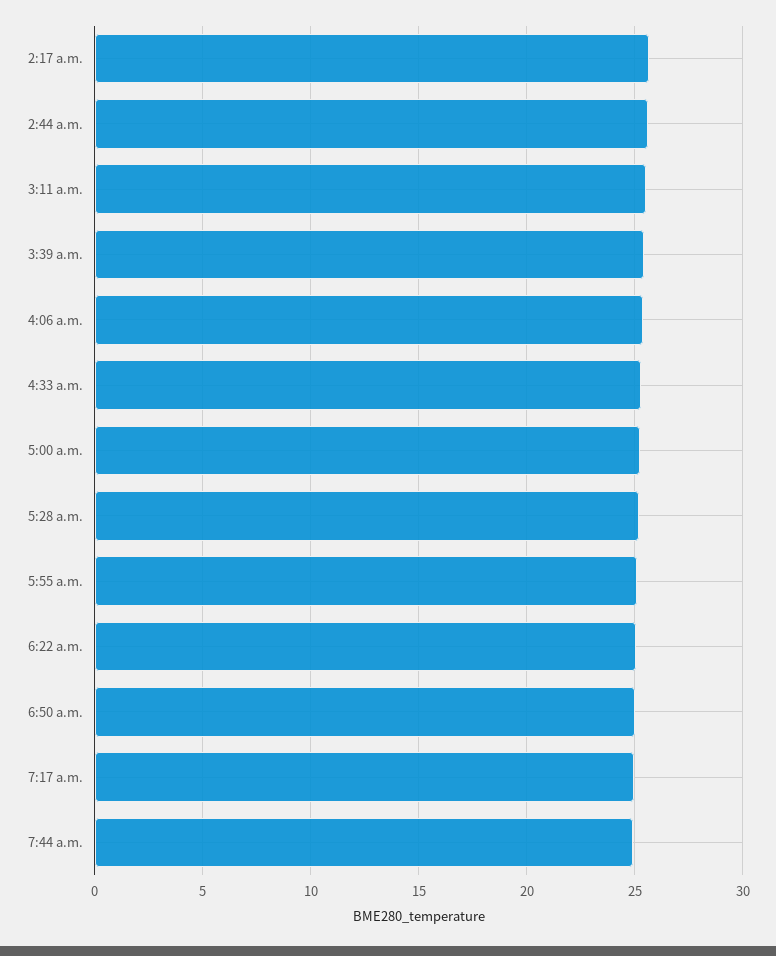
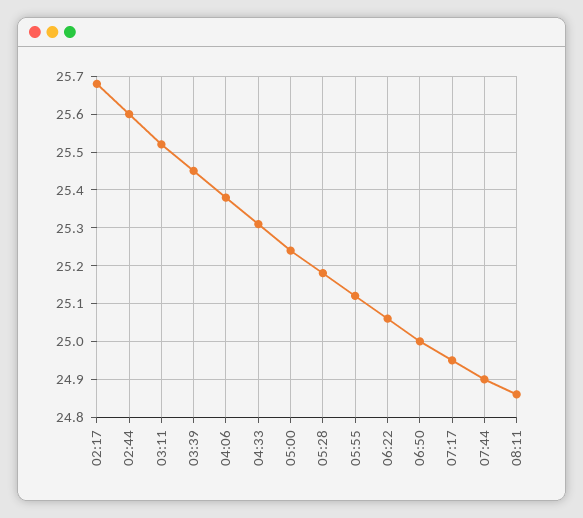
08:11: none -> 24.85

